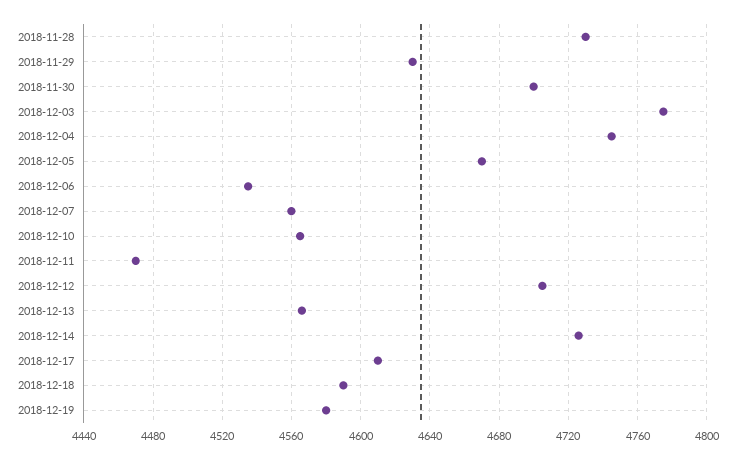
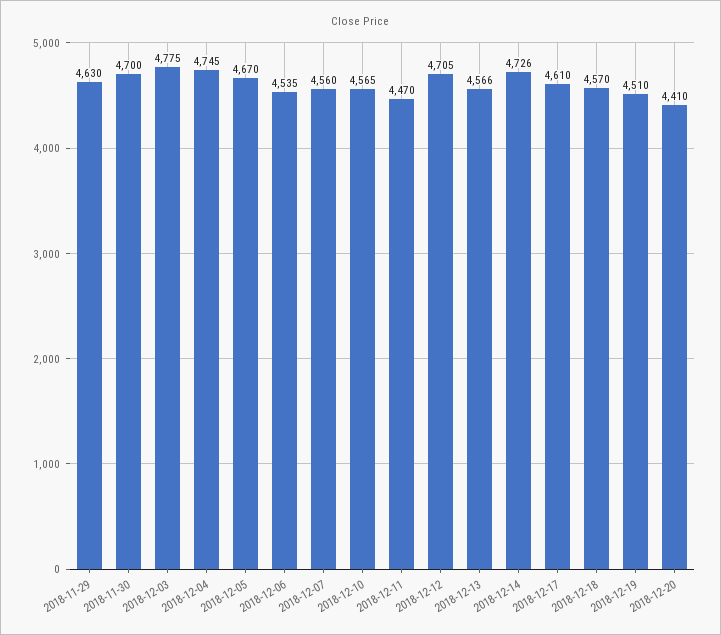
2018-11-28: 4730 -> none
2018-12-18: 4590 -> 4570
2018-12-19: 4580 -> 4510
2018-12-20: none -> 4410

